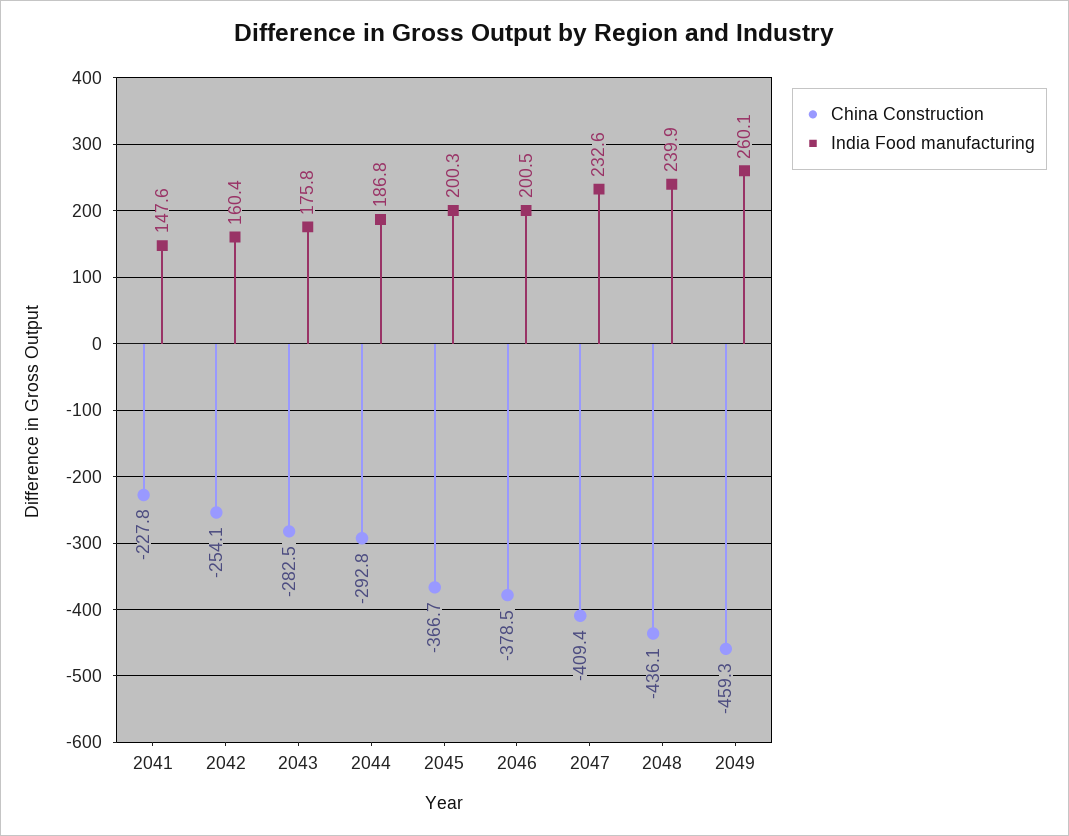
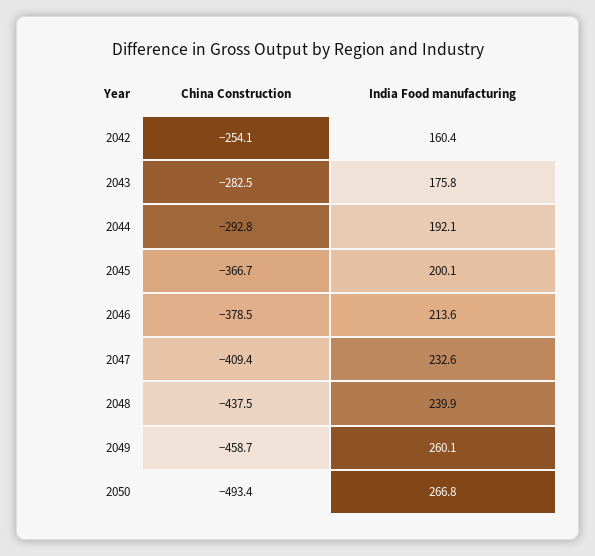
China Construction, 2041: -227.8 -> none
India Food manufacturing, 2041: 147.6 -> none
India Food manufacturing, 2044: 186.8 -> 192.1
India Food manufacturing, 2045: 200.3 -> 200.1
India Food manufacturing, 2046: 200.5 -> 213.6
China Construction, 2048: -436.1 -> -437.5
China Construction, 2049: -459.3 -> -458.7
China Construction, 2050: none -> -493.4
India Food manufacturing, 2050: none -> 266.8

